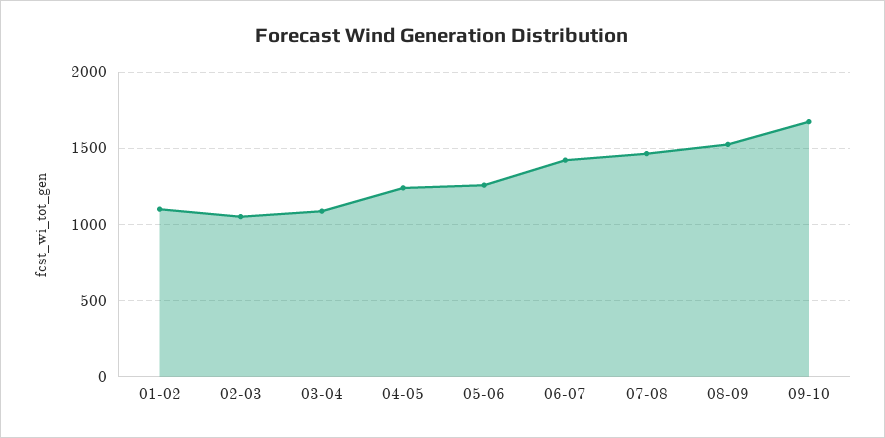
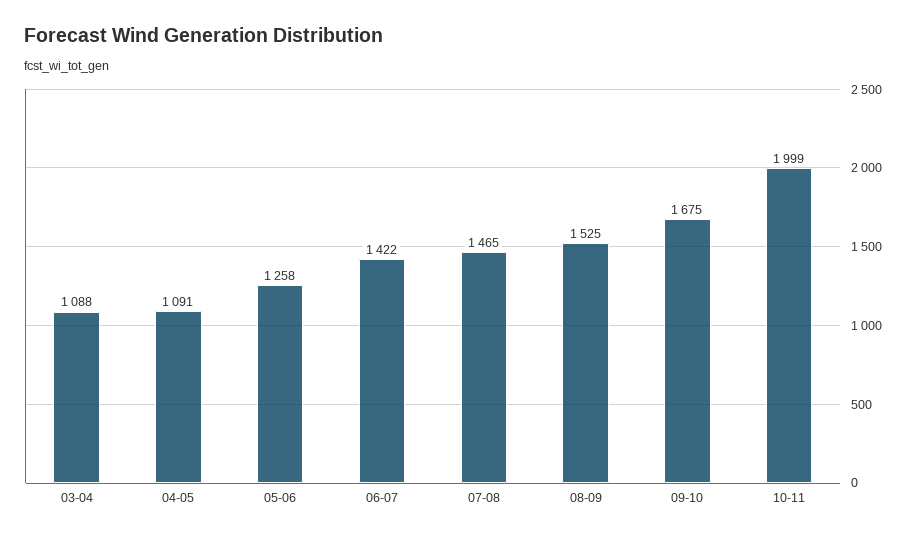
01-02: 1100 -> none
02-03: 1050 -> none
04-05: 1250 -> 1091
10-11: none -> 1999

